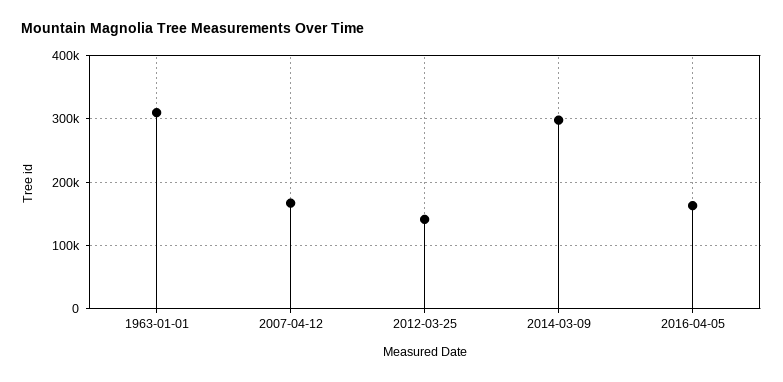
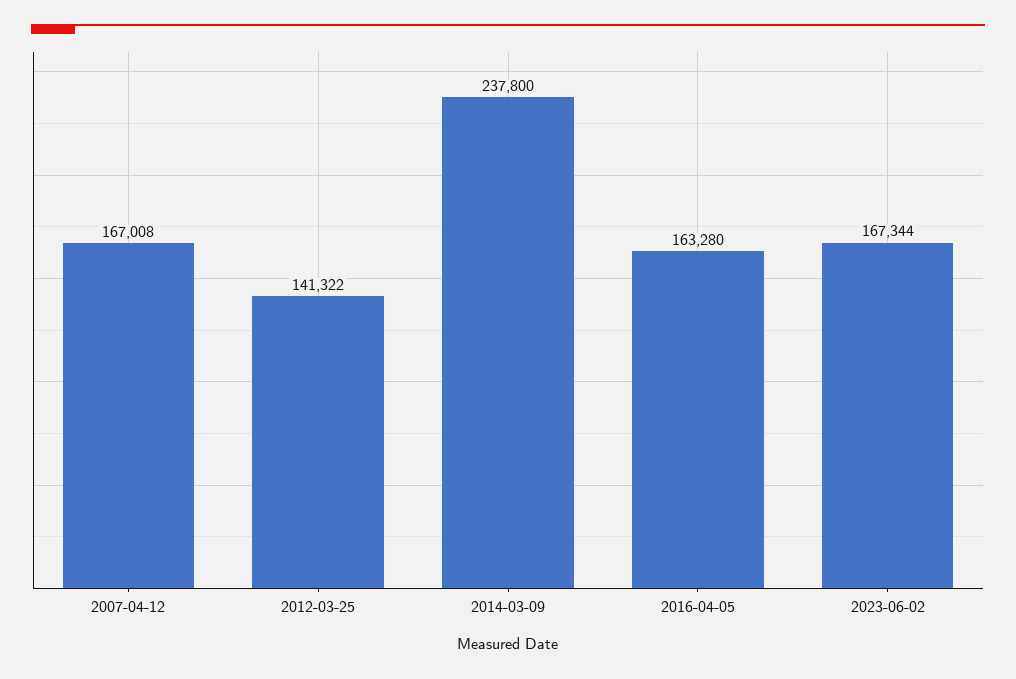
1963-01-01: 310000 -> none
2014-03-09: 300000 -> 237800
2023-06-02: none -> 167344

